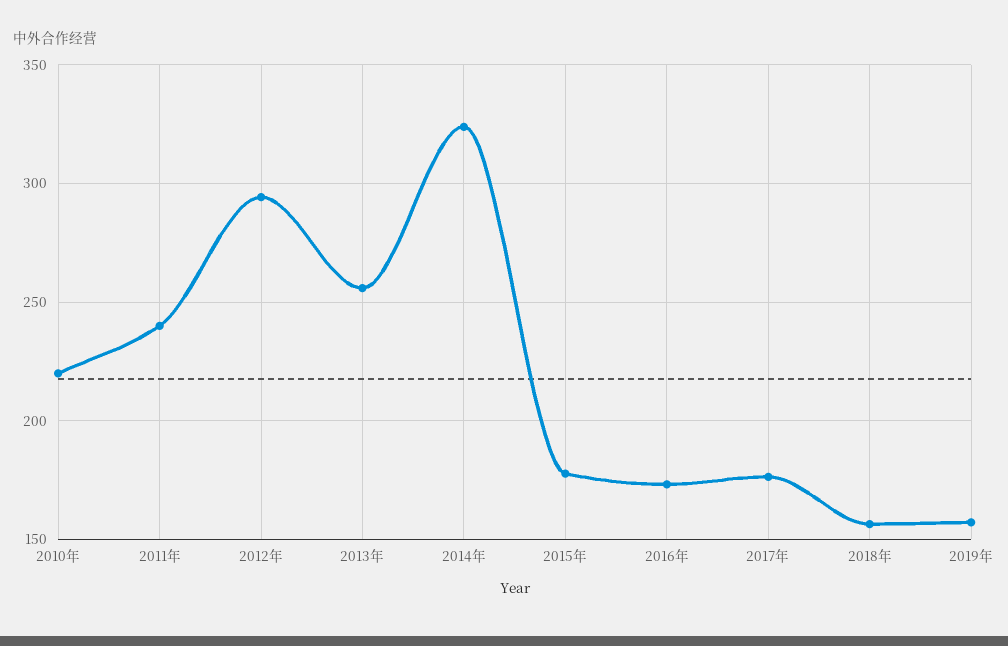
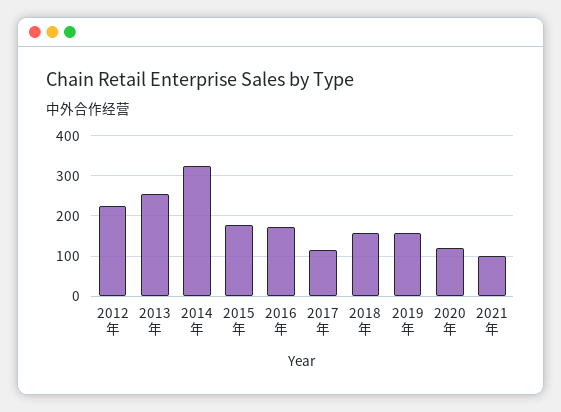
2010年: 220 -> none
2011年: 240 -> none
2012年: 295 -> 220
2017年: 175 -> 120
2020年: none -> 120
2021年: none -> 100

